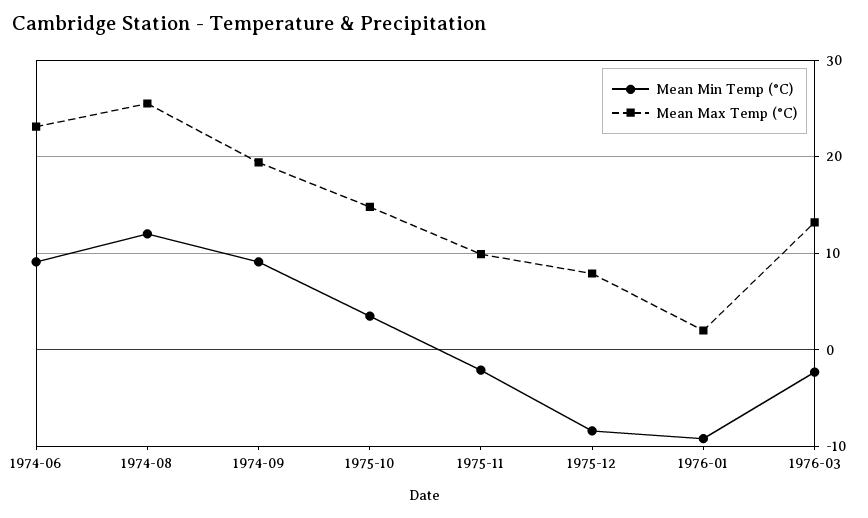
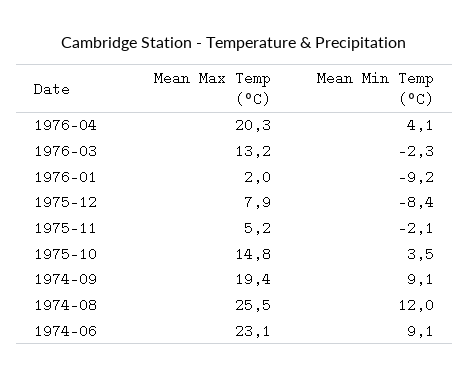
Mean Max Temp (°C), 1975-11: 10 -> 5.2
Mean Max Temp (°C), 1976-04: none -> 20.3
Mean Min Temp (°C), 1976-04: none -> 4.1

